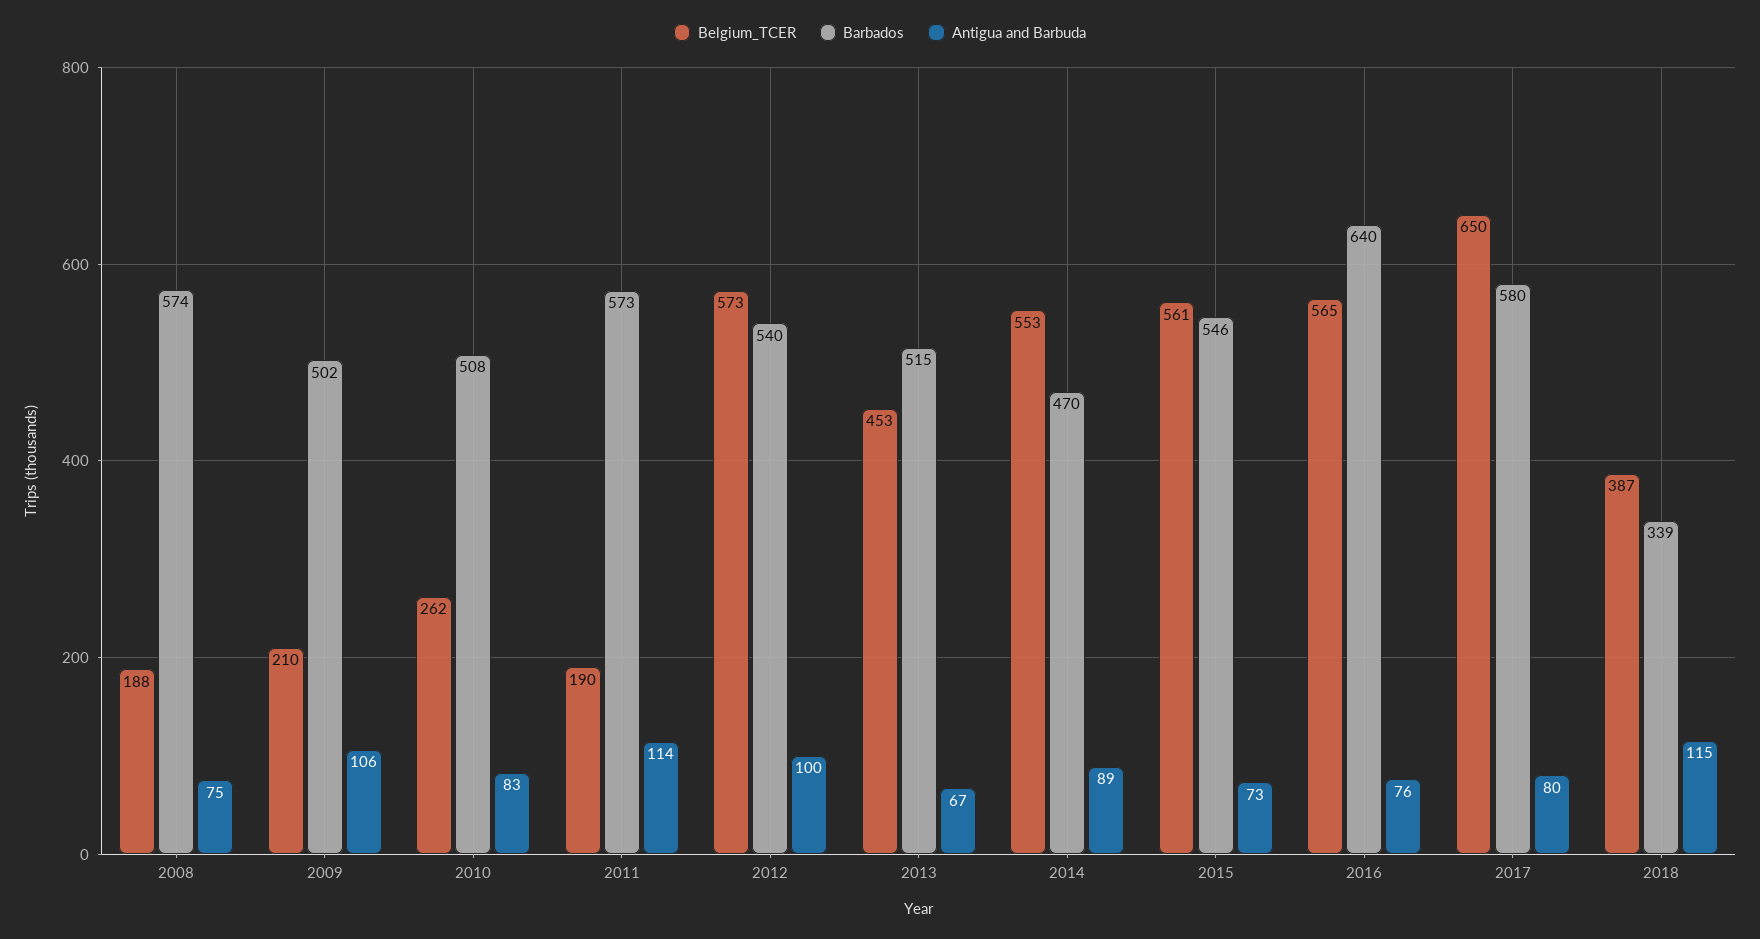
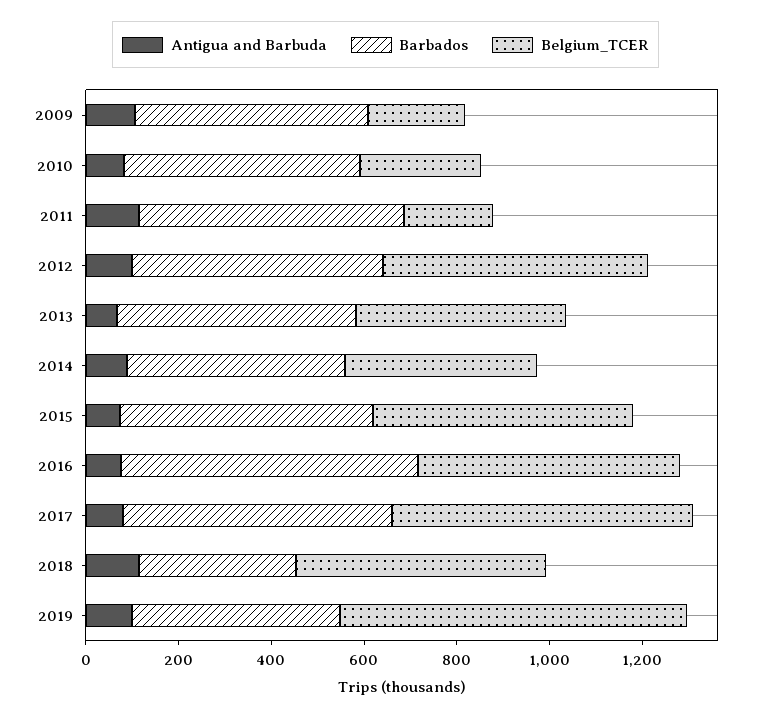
Belgium_TCER, 2008: 188 -> none
Barbados, 2008: 574 -> none
Antigua and Barbuda, 2008: 75 -> none
Belgium_TCER, 2014: 553 -> 400
Belgium_TCER, 2018: 387 -> 550
Antigua and Barbuda, 2019: none -> 100
Barbados, 2019: none -> 450
Belgium_TCER, 2019: none -> 750

